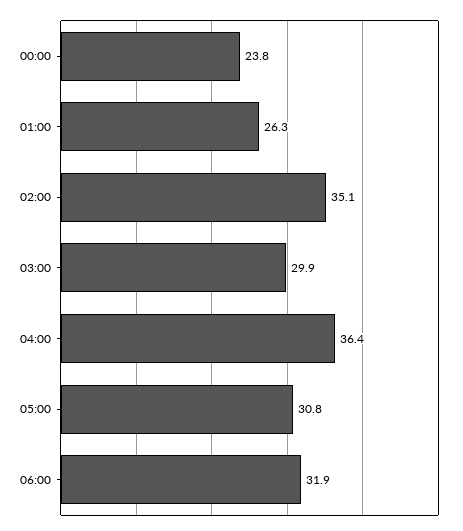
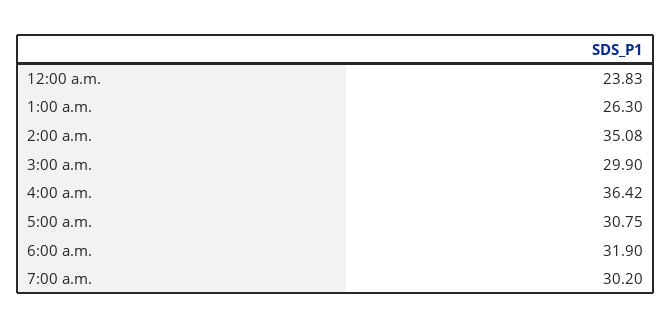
7:00 a.m.: none -> 30.2

